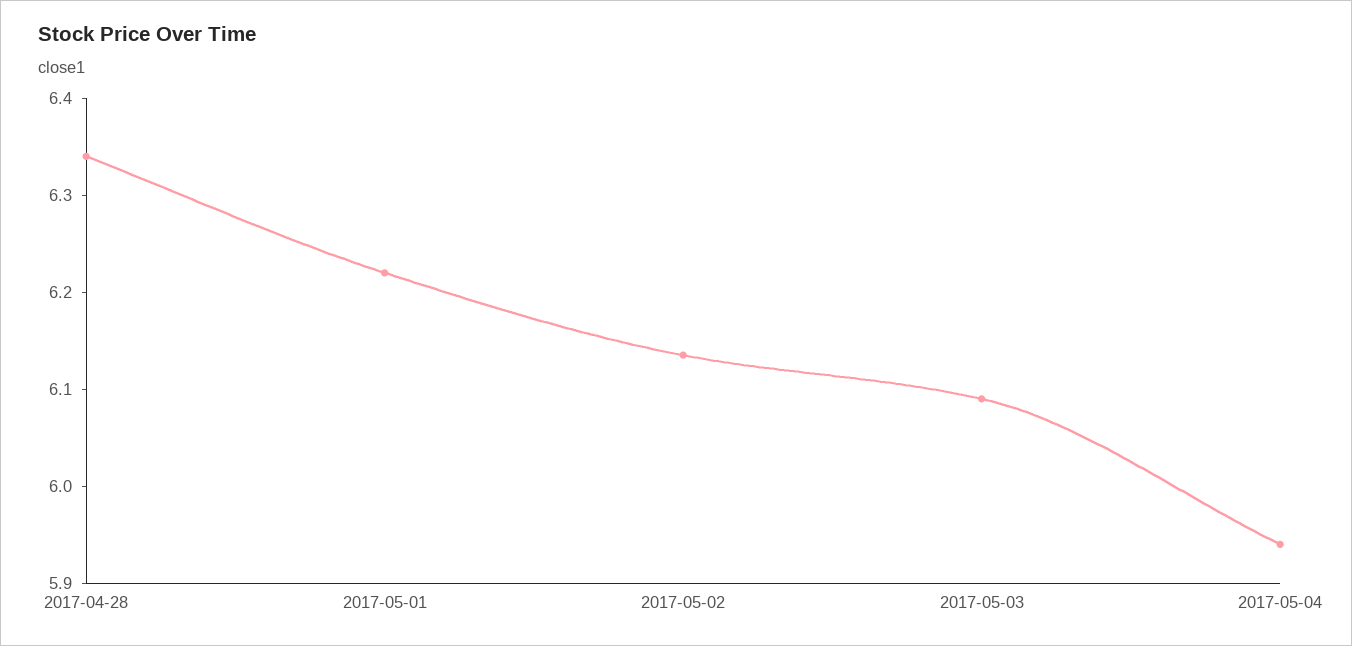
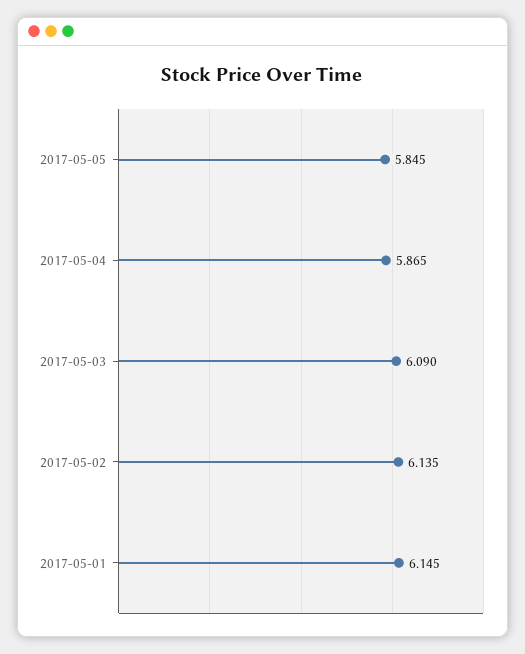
2017-04-28: 6.34 -> none
2017-05-01: 6.22 -> 6.145
2017-05-04: 5.94 -> 5.865
2017-05-05: none -> 5.845

